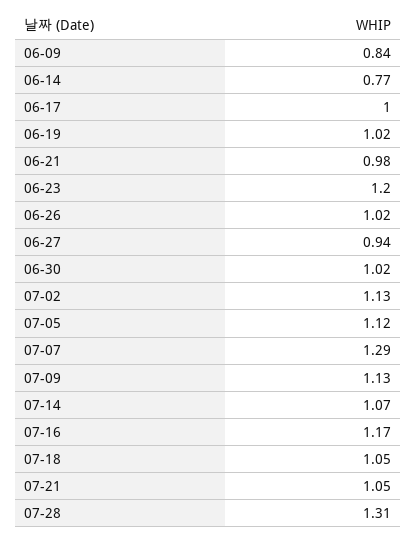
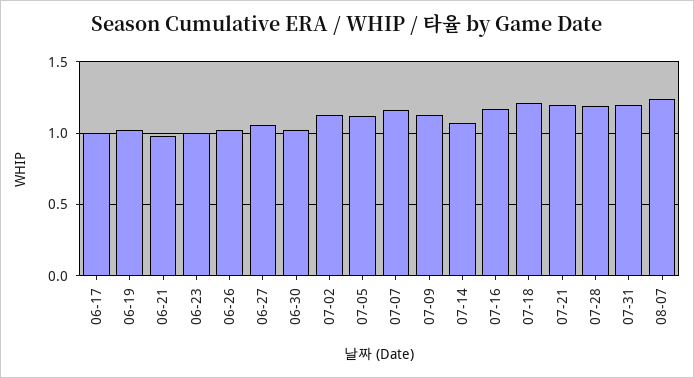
06-09: 0.84 -> none
06-14: 0.77 -> none
06-23: 1.2 -> 1
06-27: 0.94 -> 1.05
07-07: 1.29 -> 1.15
07-18: 1.05 -> 1.2
07-21: 1.05 -> 1.2
07-28: 1.31 -> 1.2
07-31: none -> 1.2
08-07: none -> 1.25

